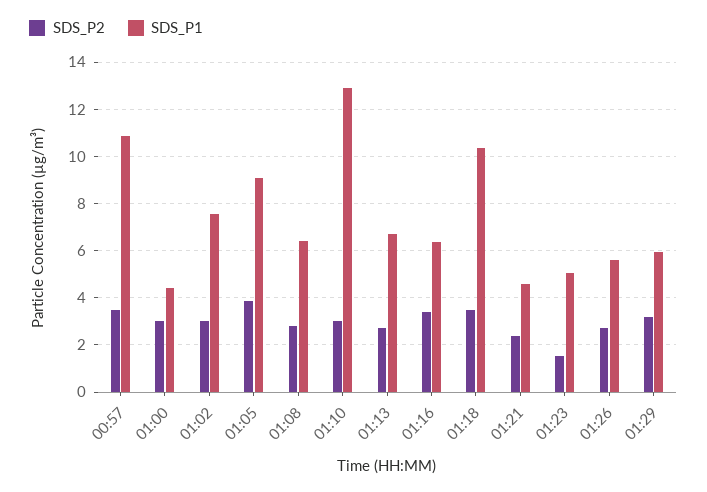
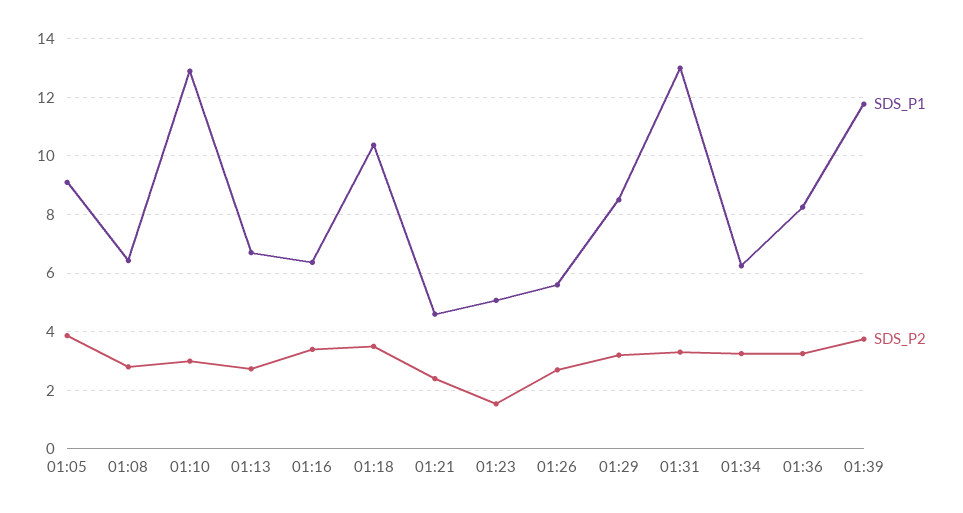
SDS_P2, 00:57: 3.5 -> none
SDS_P1, 00:57: 11 -> none
SDS_P2, 01:00: 3 -> none
SDS_P1, 01:00: 4.5 -> none
SDS_P2, 01:02: 3 -> none
SDS_P1, 01:02: 7.5 -> none
SDS_P1, 01:29: 6 -> 8.5
SDS_P1, 01:31: none -> 13
SDS_P2, 01:31: none -> 3.25
SDS_P1, 01:34: none -> 6.25
SDS_P2, 01:34: none -> 3.25
SDS_P1, 01:36: none -> 8.25
SDS_P2, 01:36: none -> 3.25
SDS_P1, 01:39: none -> 11.75
SDS_P2, 01:39: none -> 3.75

